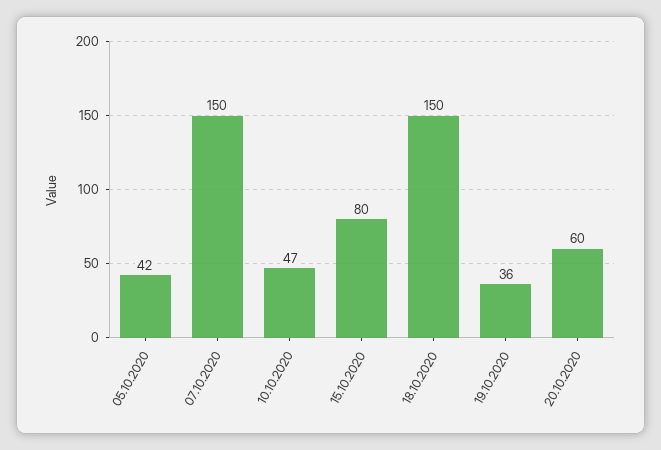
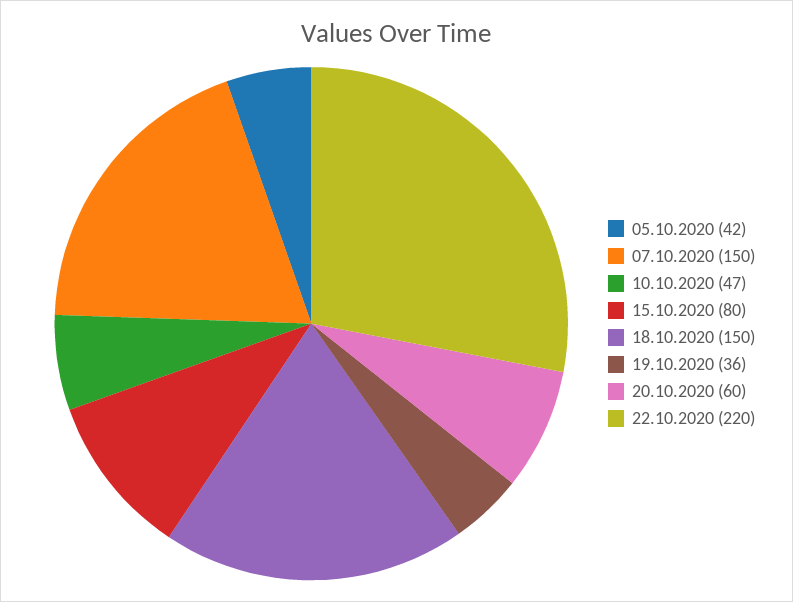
22.10.2020: none -> 220

